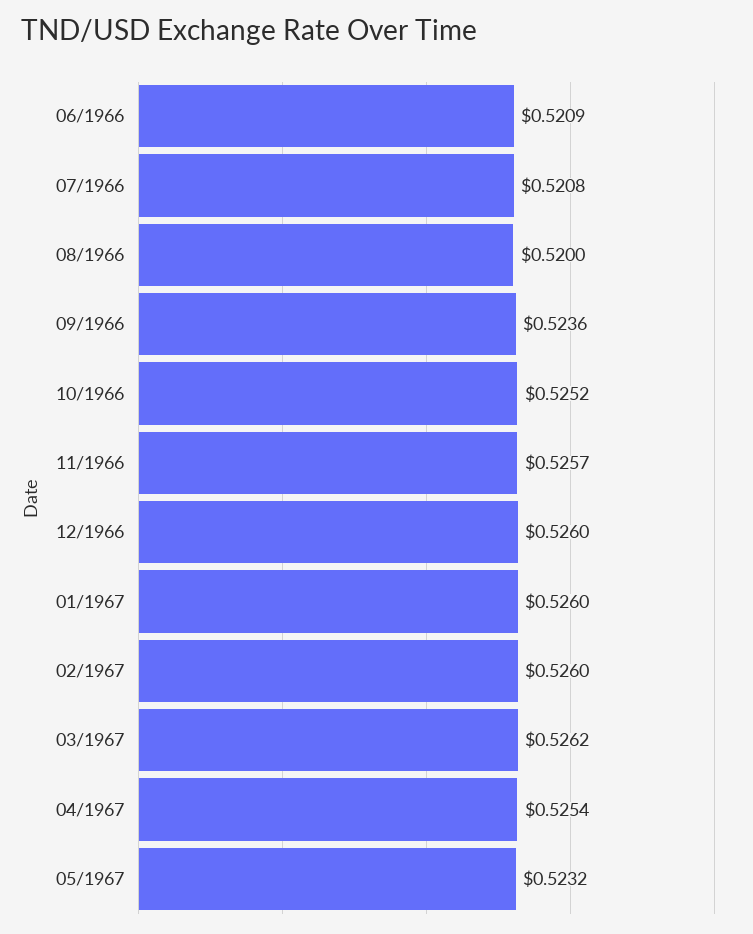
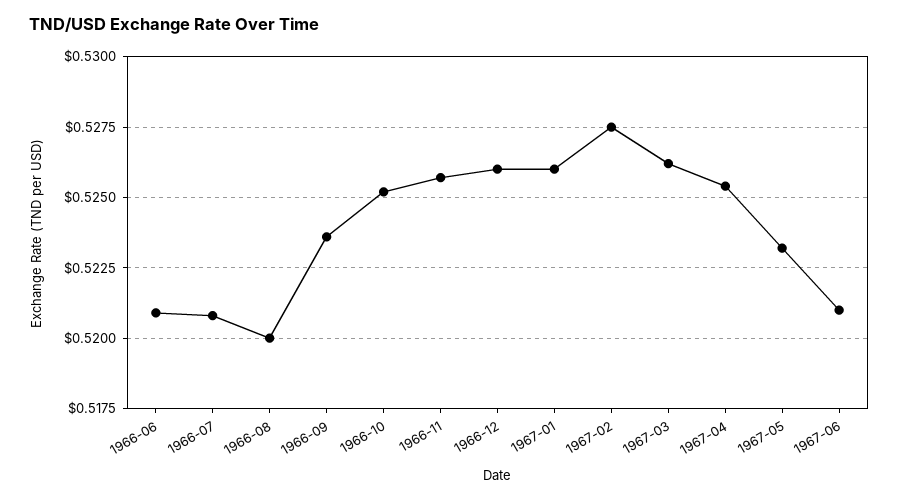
02/1967: 0.526 -> 0.5275
1967-06: none -> 0.521

